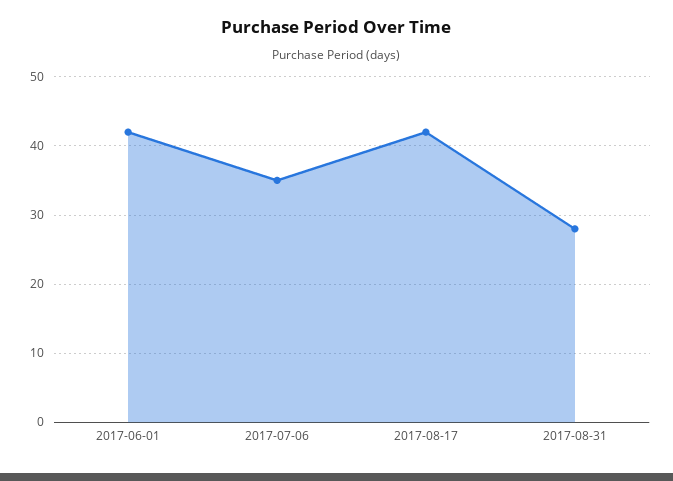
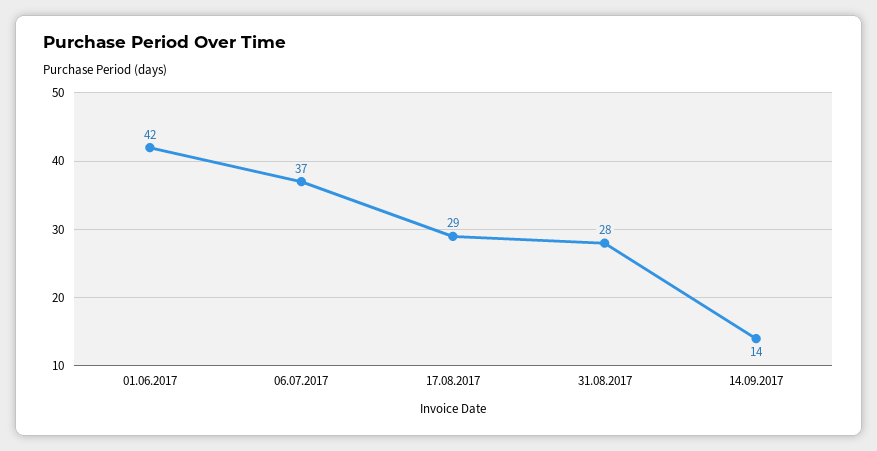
2017-07-06: 35 -> 37
2017-08-17: 42 -> 29
14.09.2017: none -> 14

